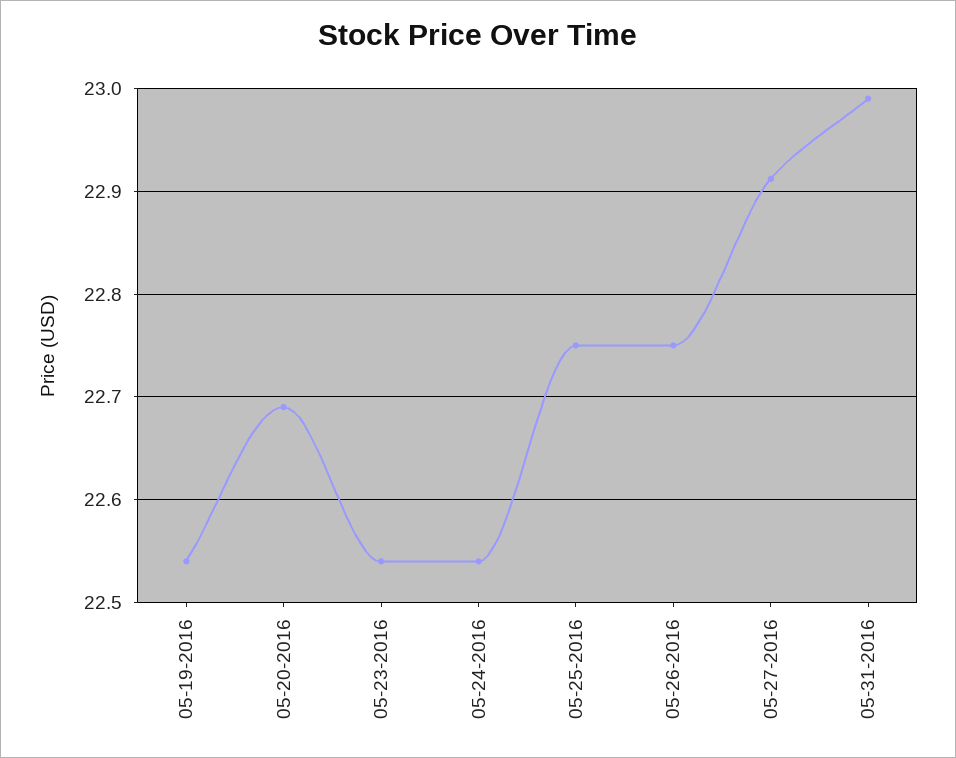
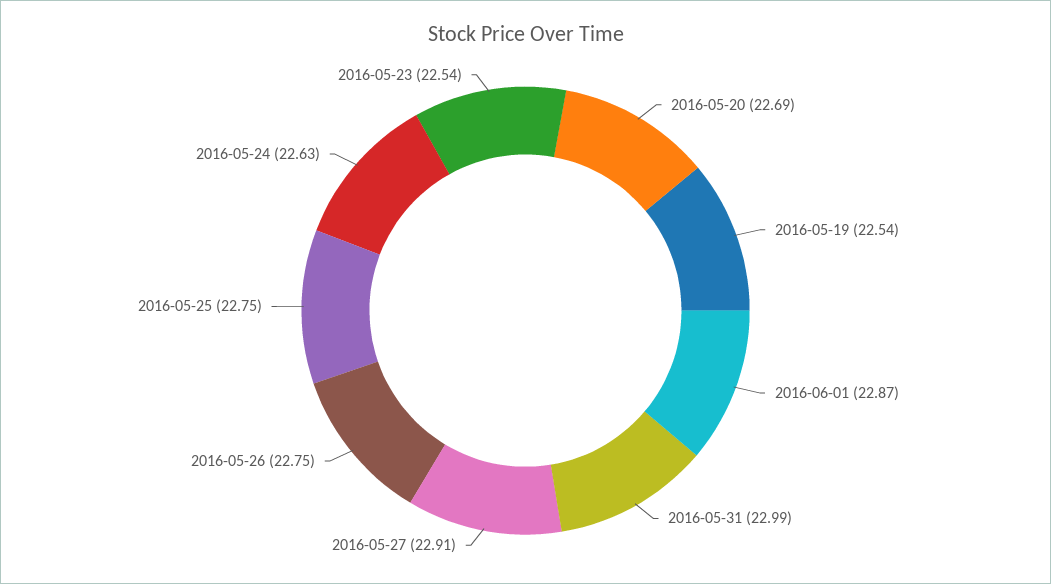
05-24-2016: 22.54 -> 22.63
2016-06-01: none -> 22.87

